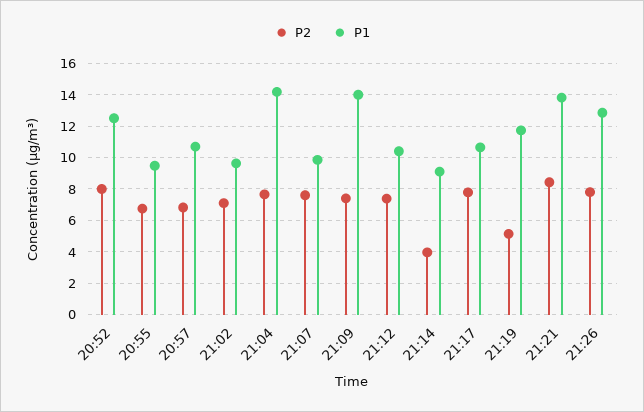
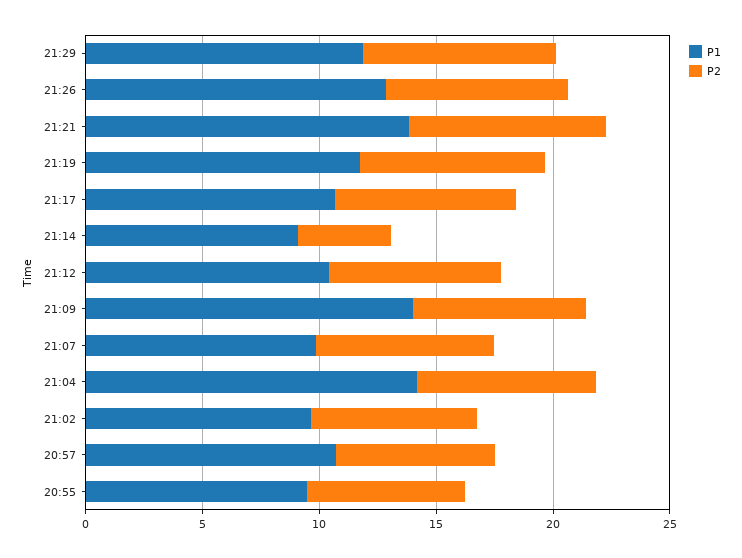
P2, 20:52: 8 -> none
P1, 20:52: 12.5 -> none
P2, 21:19: 5 -> 8
P1, 21:29: none -> 12
P2, 21:29: none -> 8

